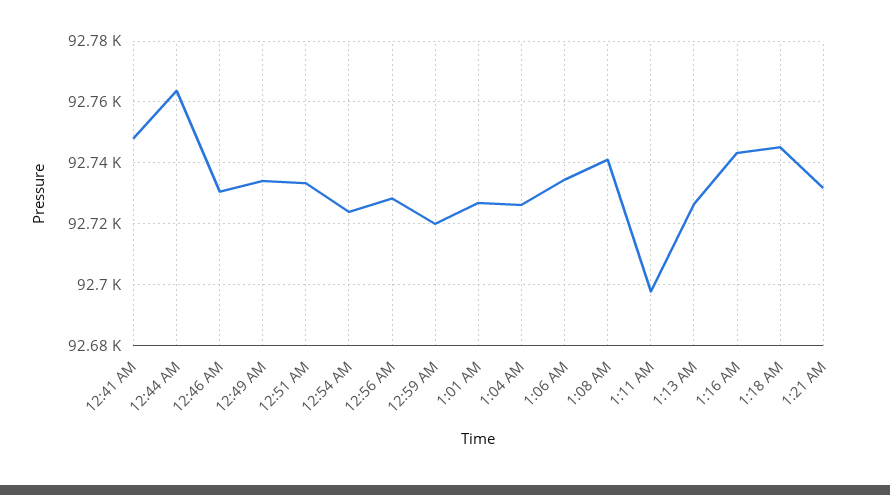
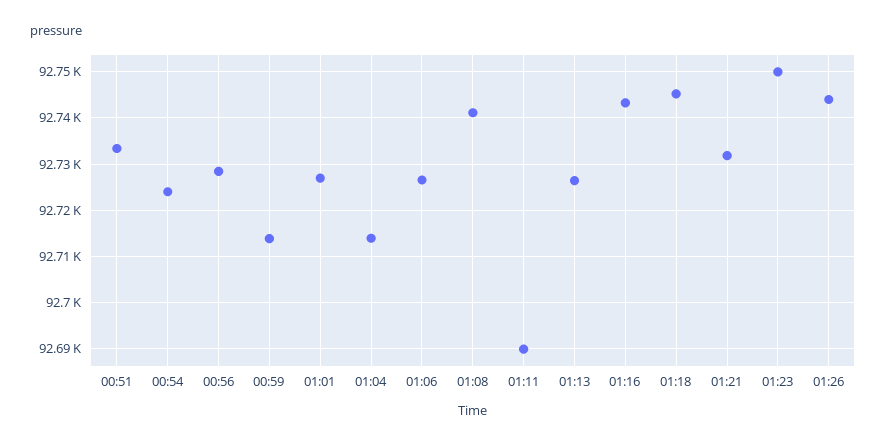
12:41 AM: 92748 -> none
12:44 AM: 92764 -> none
12:46 AM: 92730 -> none
12:49 AM: 92734 -> none
12:59 AM: 92720 -> 92714
1:04 AM: 92726 -> 92714
1:06 AM: 92734 -> 92726
1:11 AM: 92698 -> 92690
01:23: none -> 92750
01:26: none -> 92744

